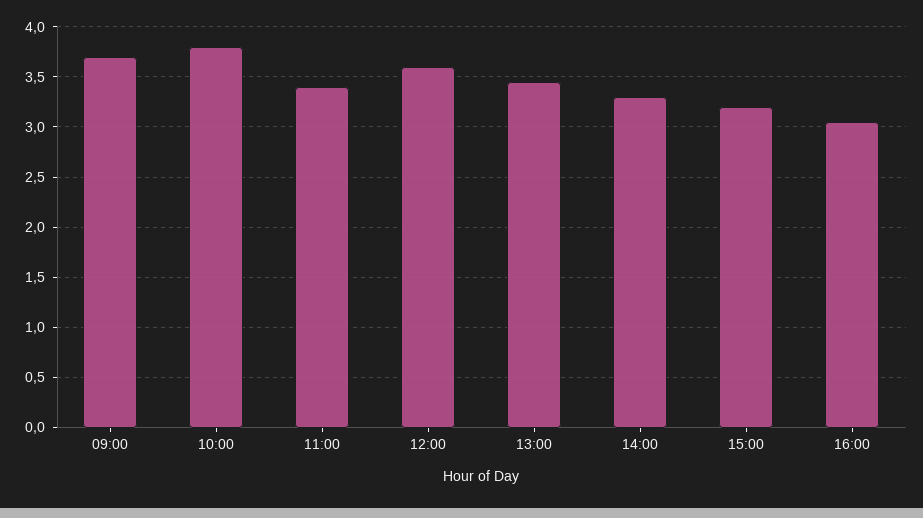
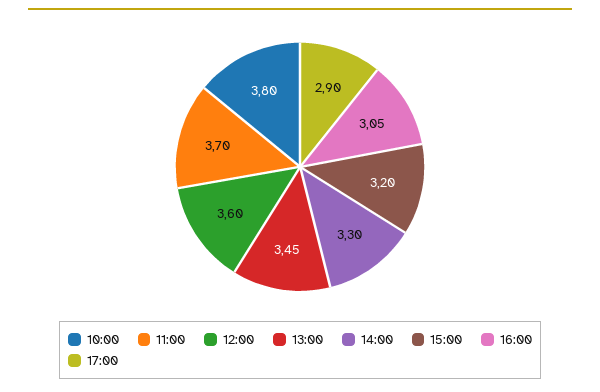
09:00: 3.7 -> none
11:00: 3.4 -> 3.7
17:00: none -> 2.9

